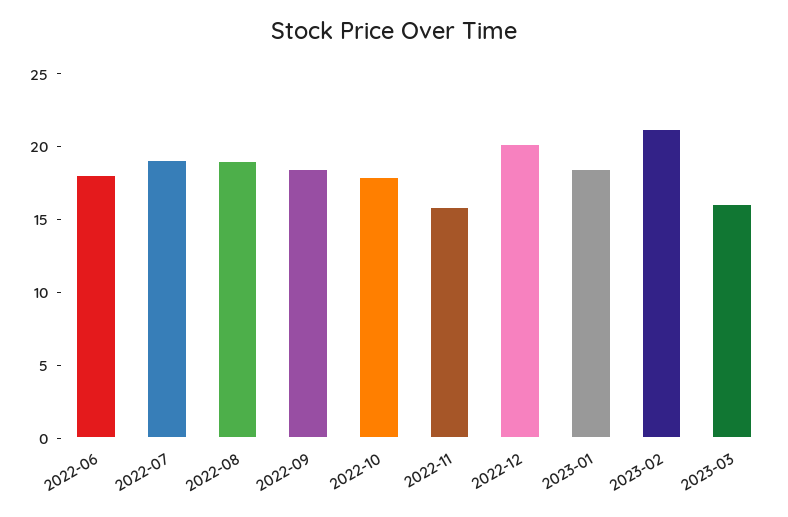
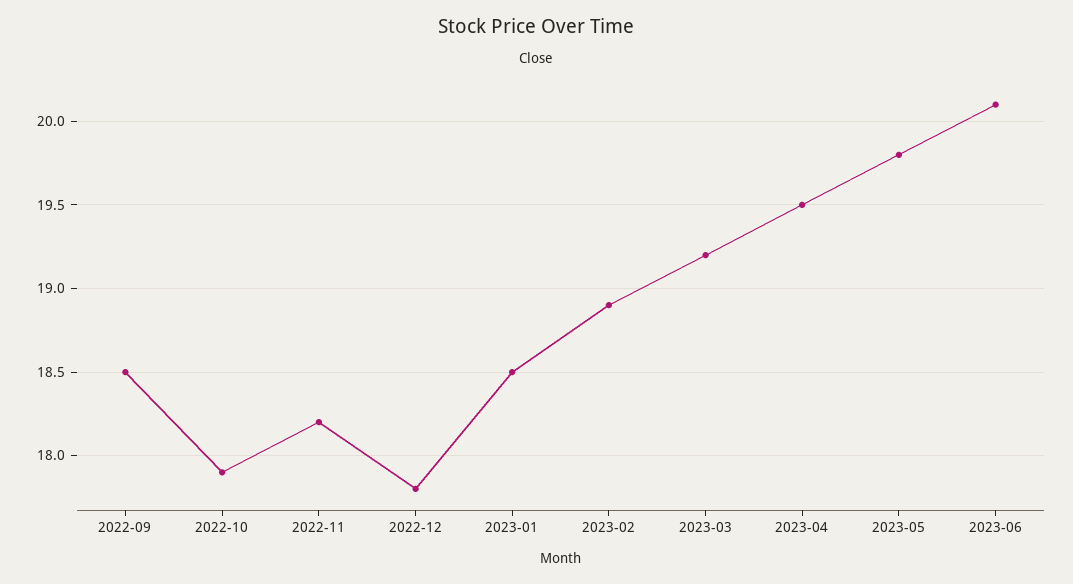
2022-06: 18 -> none
2022-07: 19 -> none
2022-08: 19 -> none
2022-11: 16 -> 18.2
2022-12: 20 -> 17.8
2023-02: 21 -> 18.9
2023-03: 16 -> 19.2
2023-04: none -> 19.5
2023-05: none -> 19.8
2023-06: none -> 20.1

